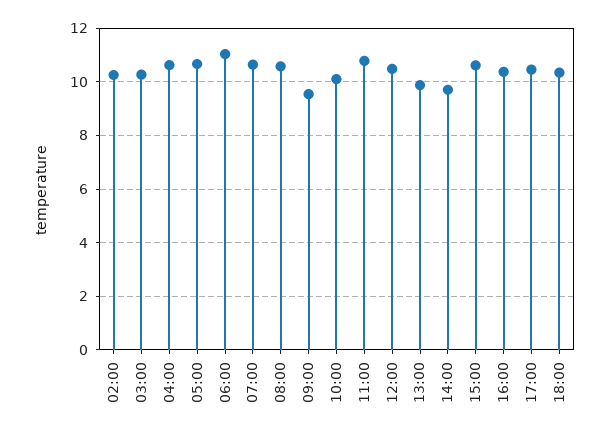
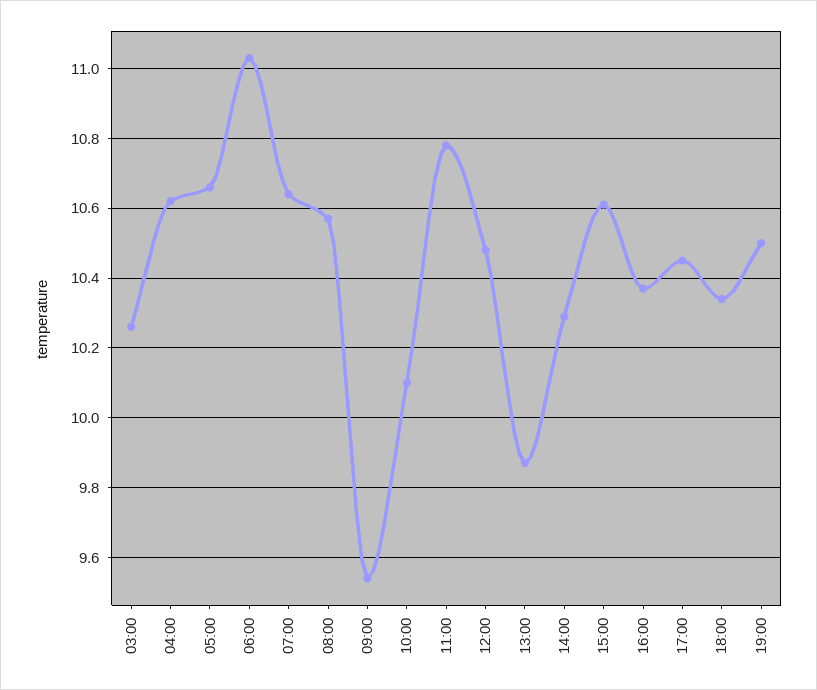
02:00: 10.25 -> none
14:00: 9.75 -> 10.3
19:00: none -> 10.5

